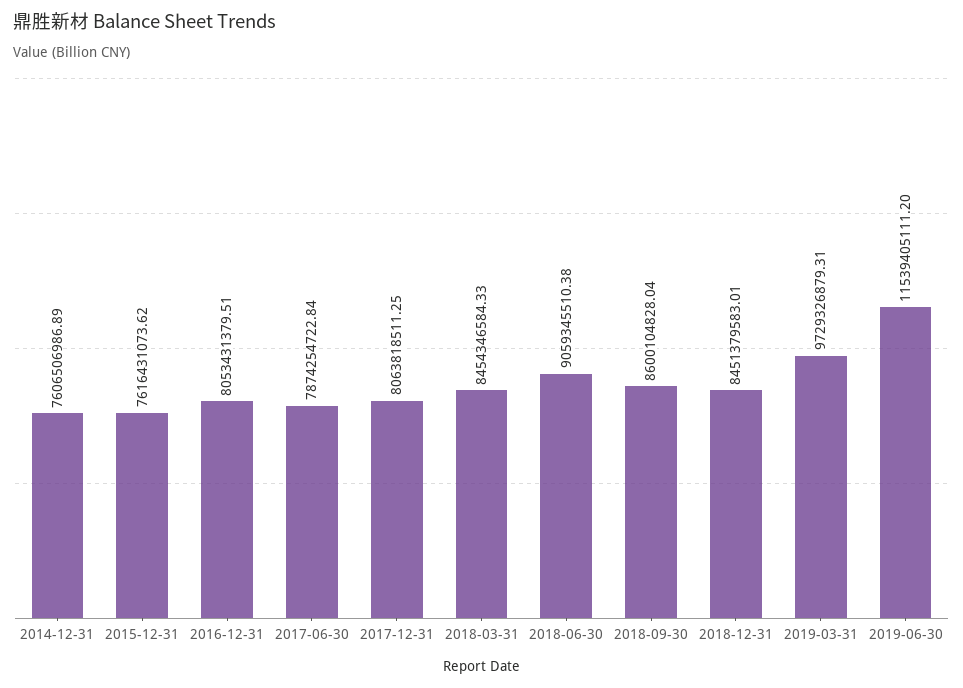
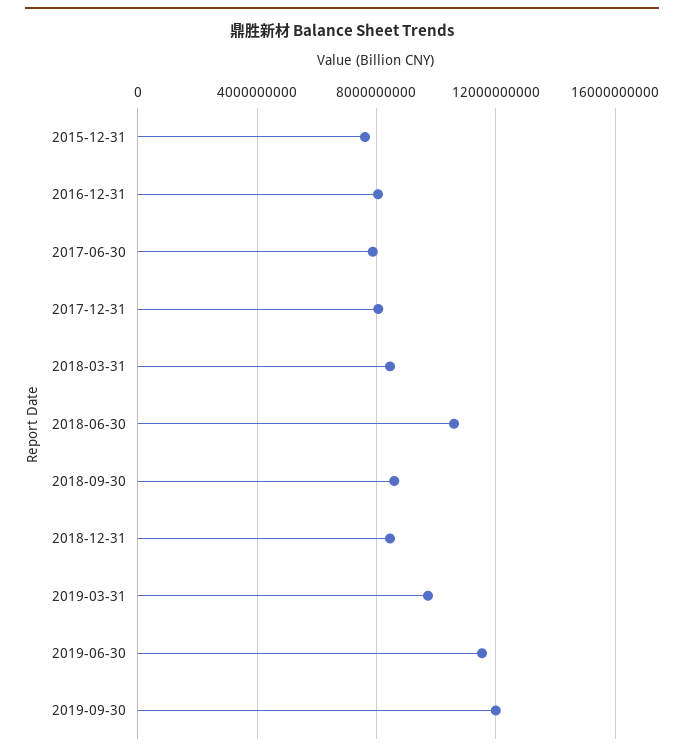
2014-12-31: 7606506986.89 -> none
2018-06-30: 9059345510.38 -> 10500000000
2019-09-30: none -> 12000000000

